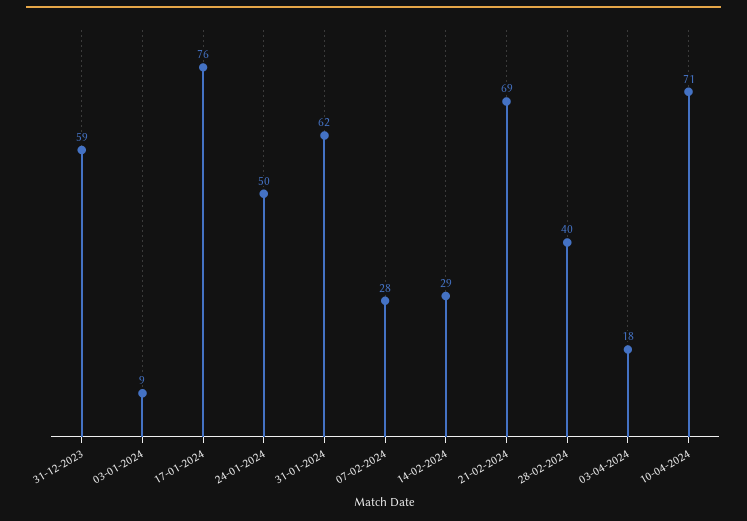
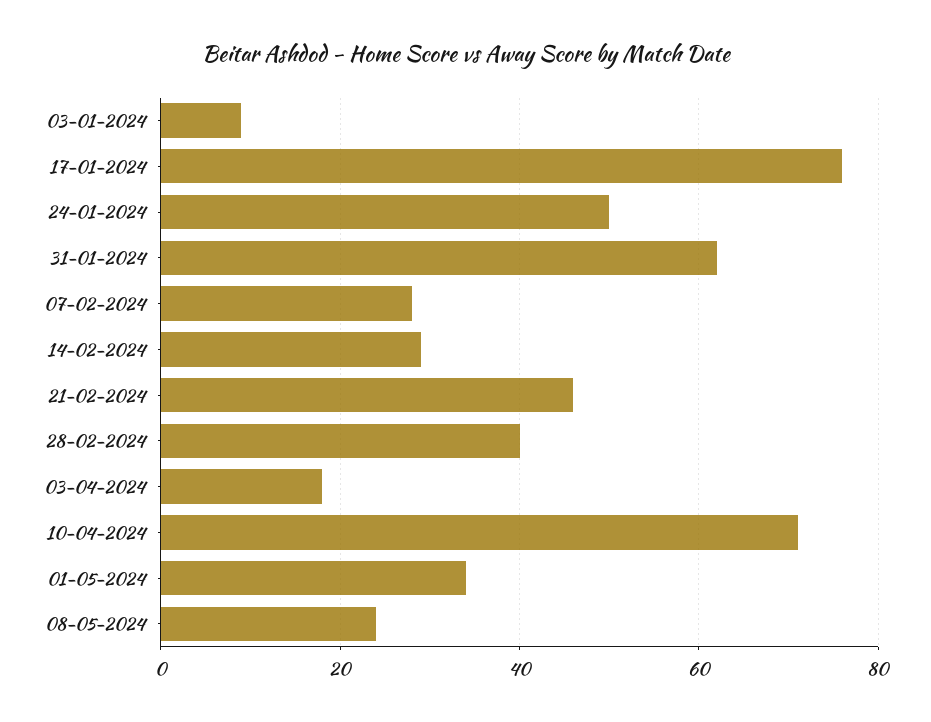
31-12-2023: 59 -> none
21-02-2024: 69 -> 45
01-05-2024: none -> 35
08-05-2024: none -> 25

